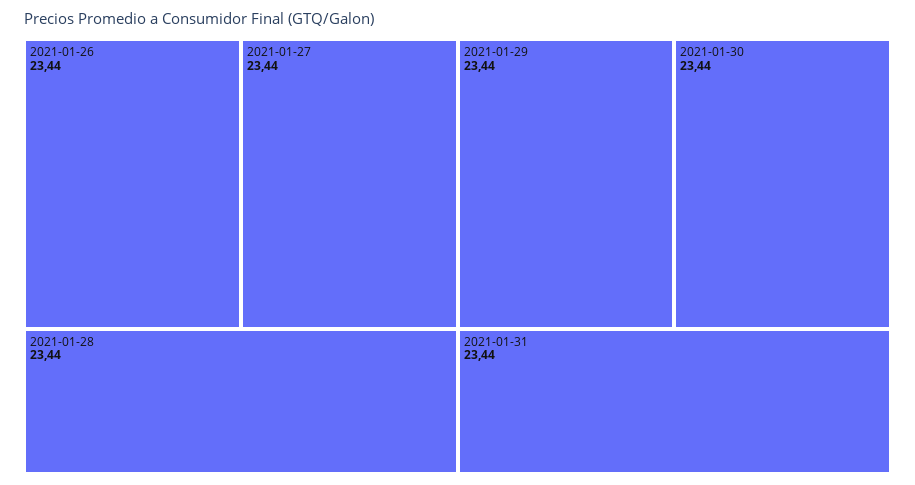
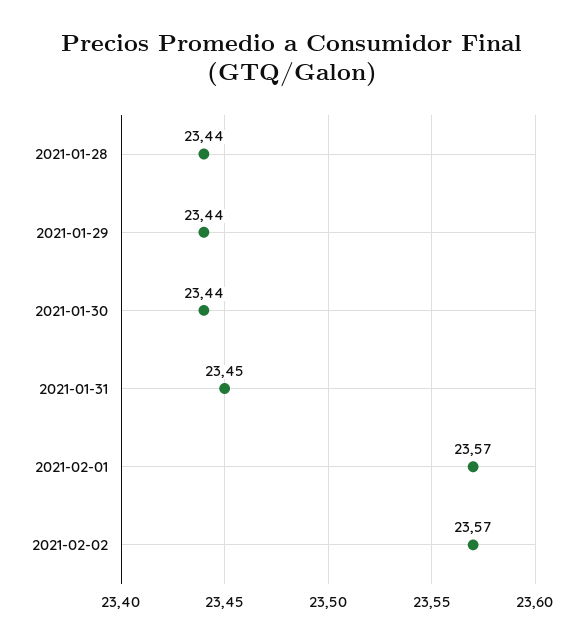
2021-01-26: 23.44 -> none
2021-01-27: 23.44 -> none
2021-01-31: 23.44 -> 23.45
2021-02-01: none -> 23.57
2021-02-02: none -> 23.57

